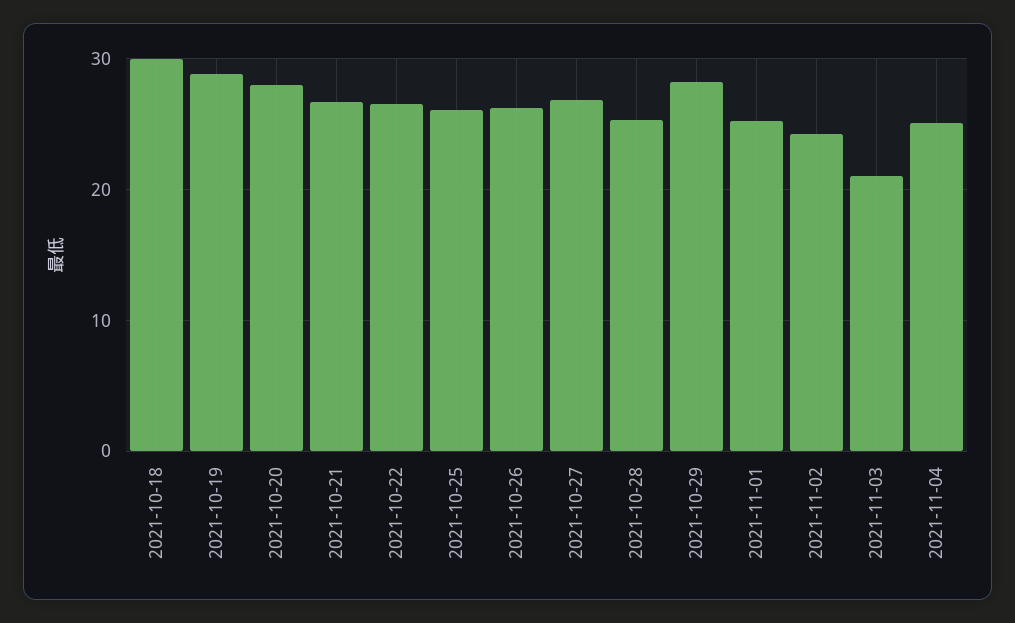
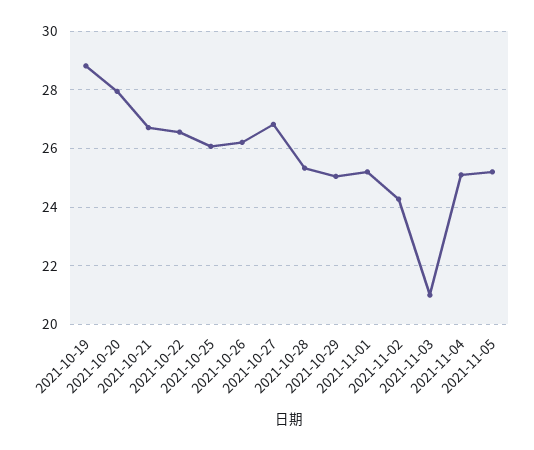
2021-10-18: 30 -> none
2021-10-29: 28 -> 25
2021-11-05: none -> 25.25

